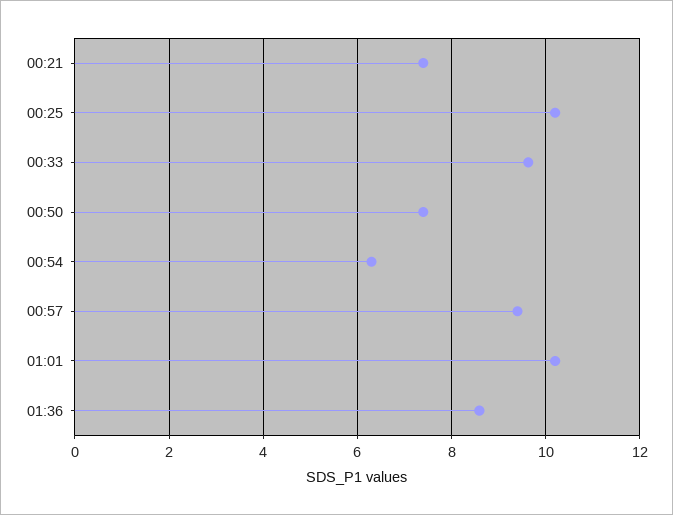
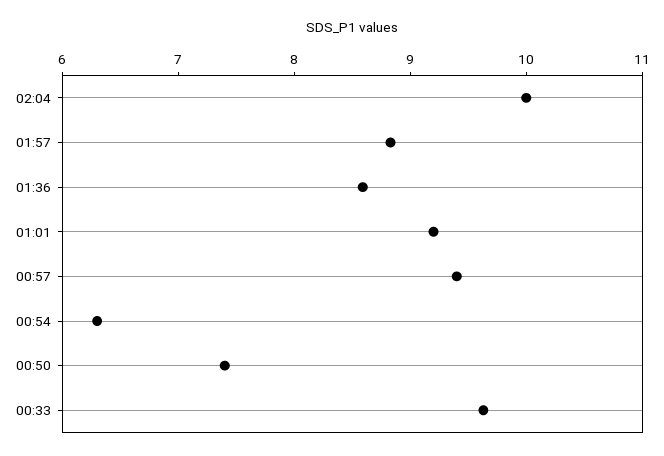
00:21: 7.4 -> none
00:25: 10.2 -> none
01:01: 10.2 -> 9.2
02:04: none -> 10
01:57: none -> 8.8

